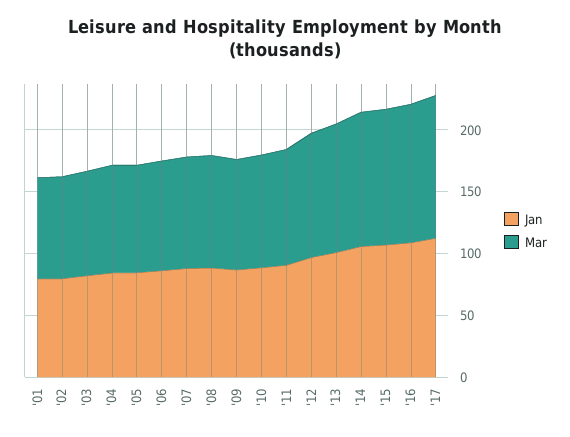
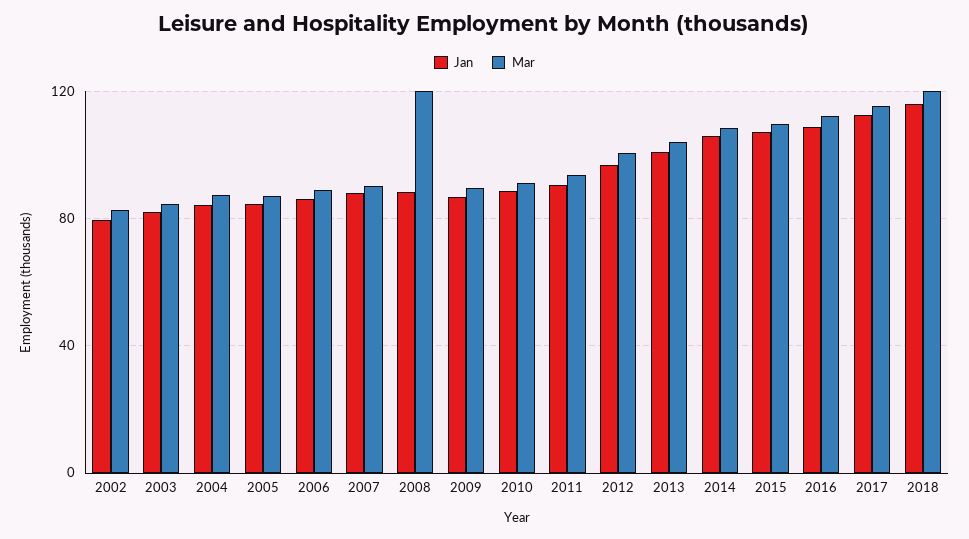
Jan, '01: 80 -> none
Mar, '01: 80 -> none
Mar, '08: 90 -> 120
Jan, 2018: none -> 115
Mar, 2018: none -> 120

